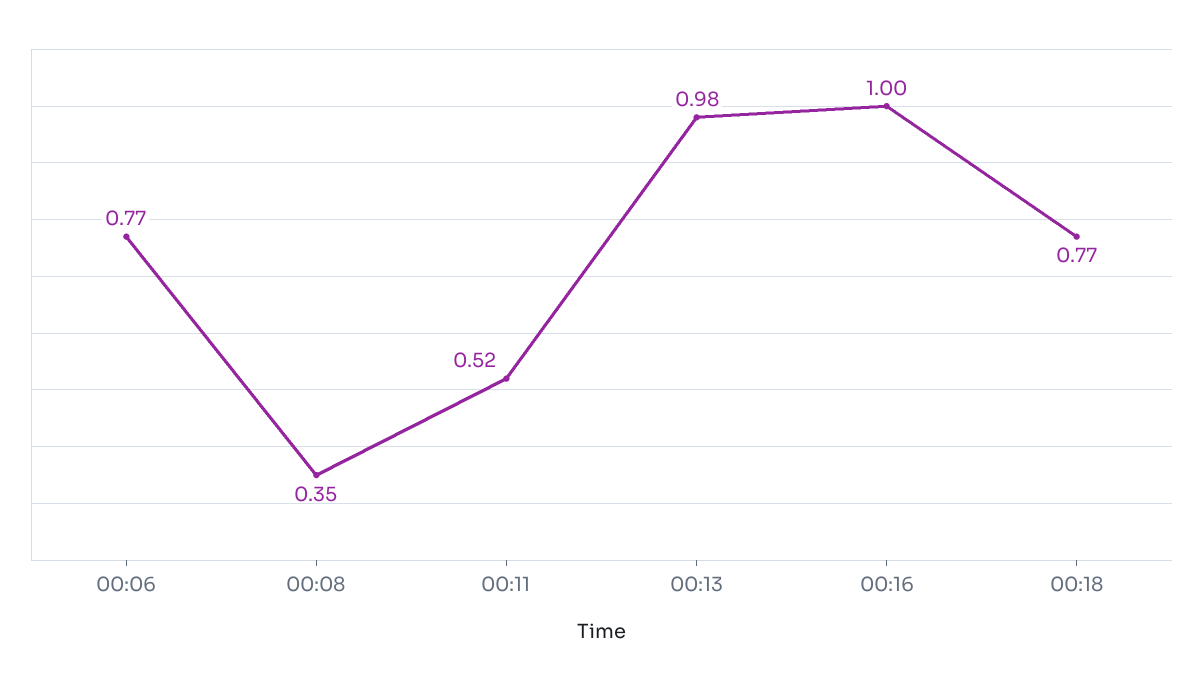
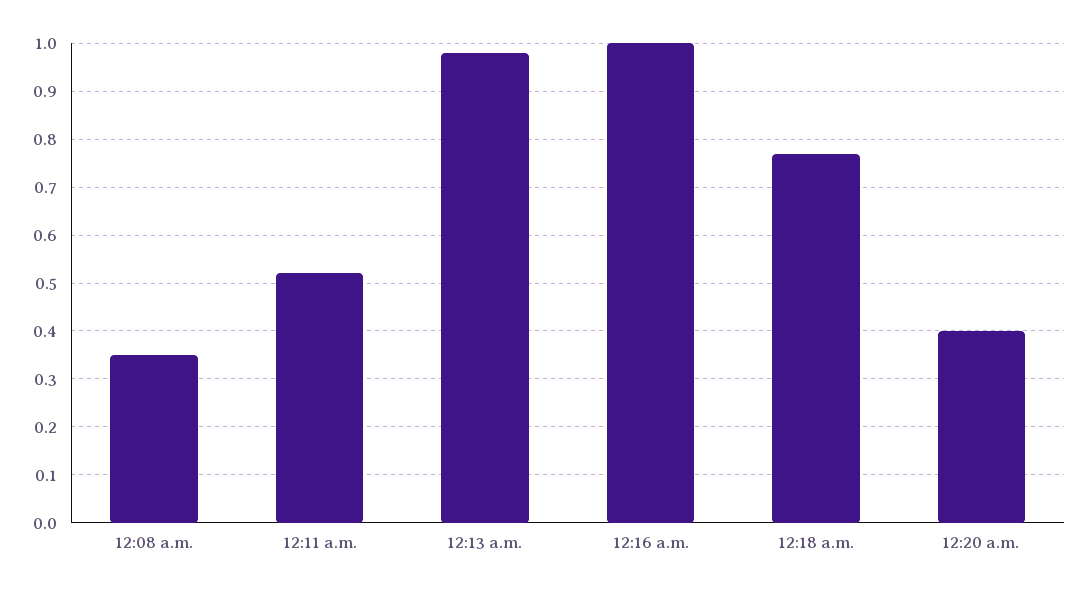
00:06: 0.77 -> none
12:20 a.m.: none -> 0.4

